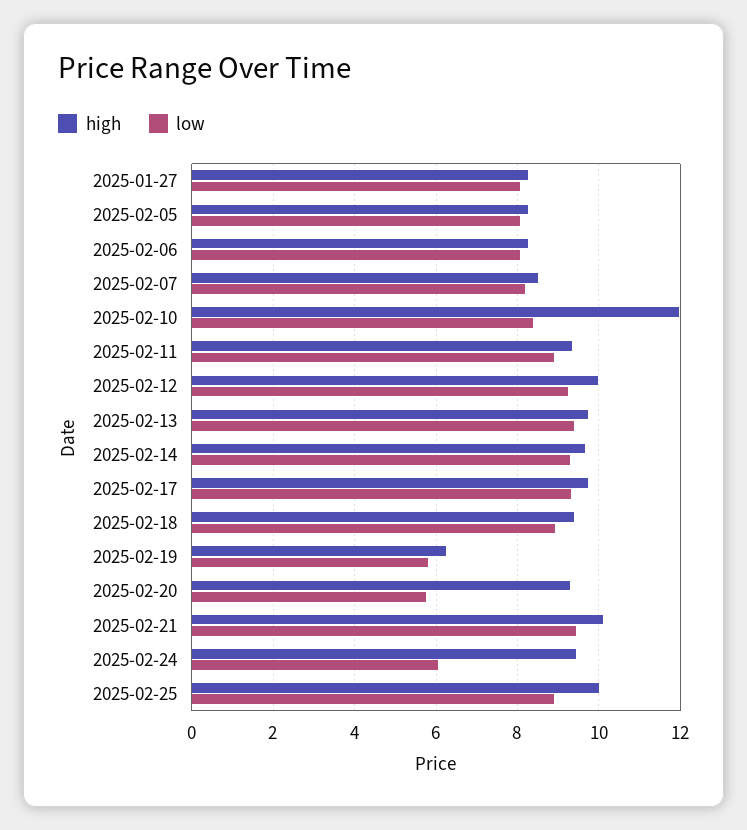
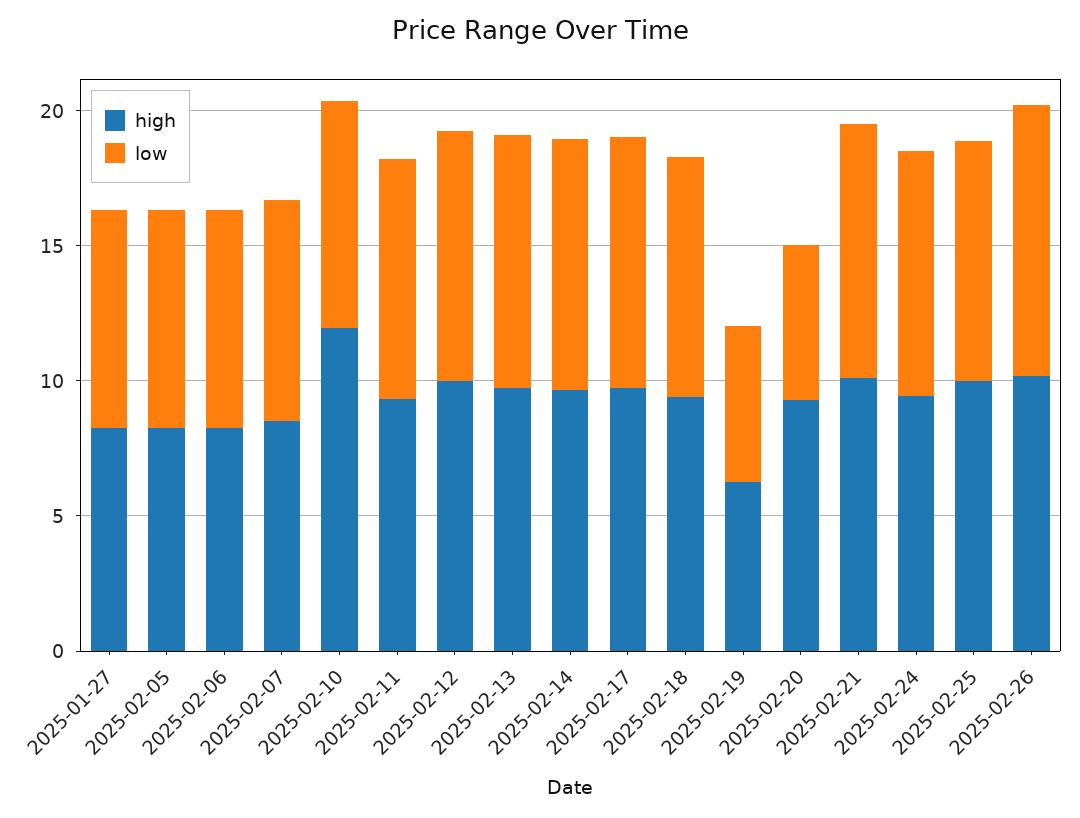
low, 2025-02-24: 6 -> 9
high, 2025-02-26: none -> 10
low, 2025-02-26: none -> 10

